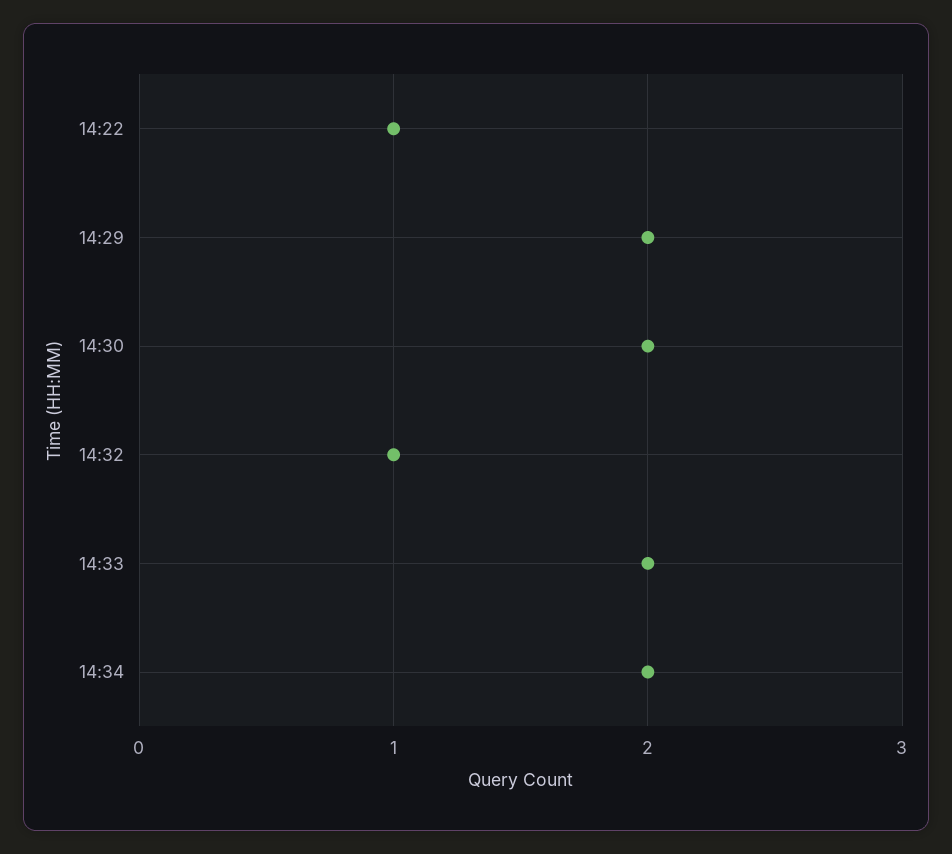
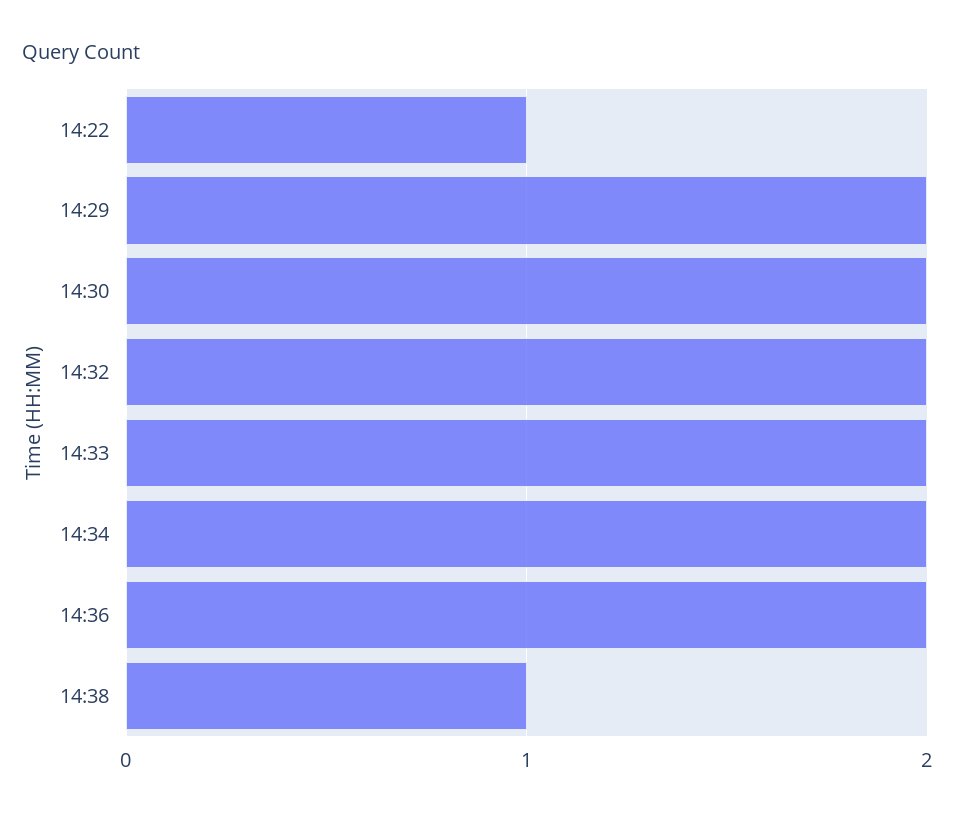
14:32: 1 -> 2
14:36: none -> 2
14:38: none -> 1

